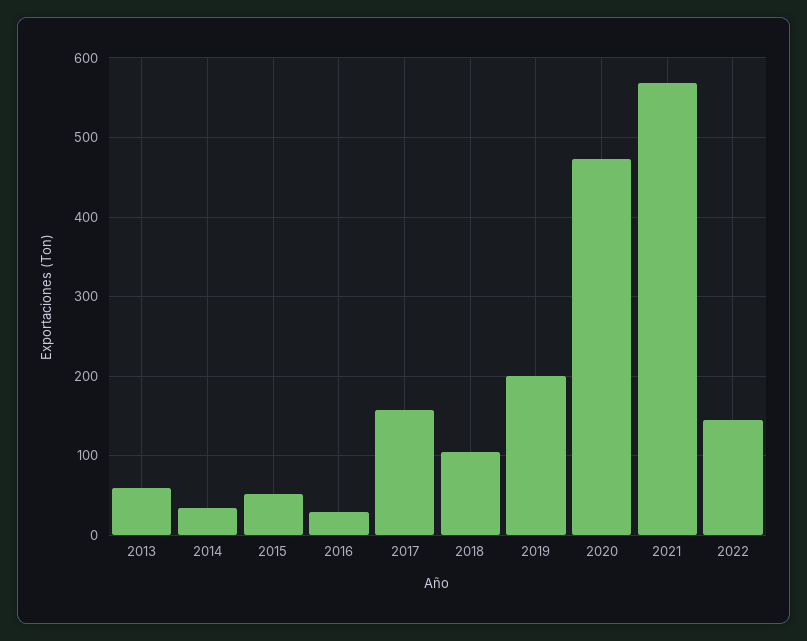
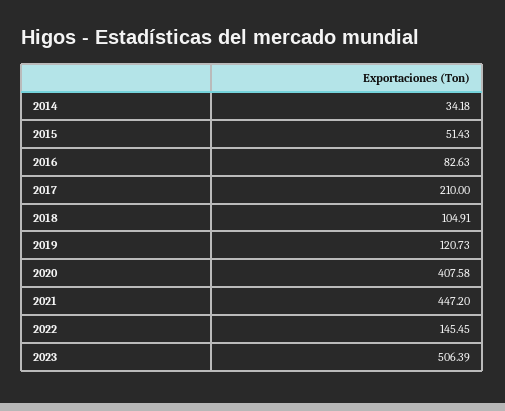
2013: 60 -> none
2016: 30 -> 82.63
2017: 160 -> 210
2019: 200 -> 120.73
2020: 470 -> 407.58
2021: 570 -> 447.2
2023: none -> 506.39

